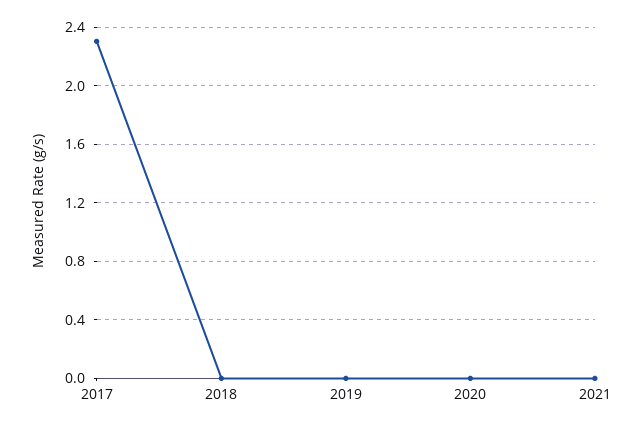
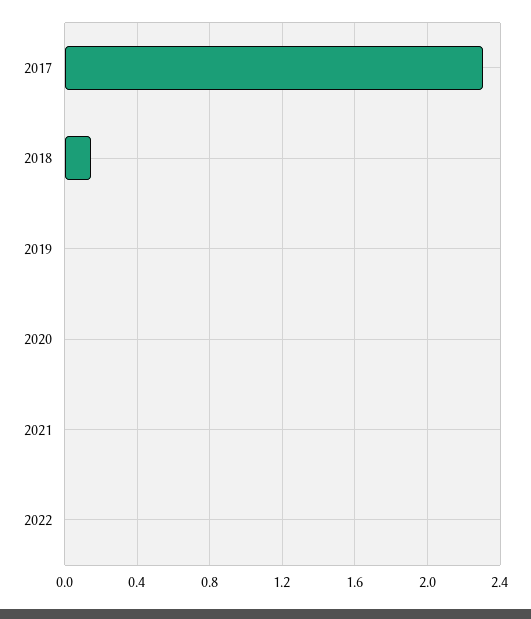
2018: 0 -> 0.15
2022: none -> 0

